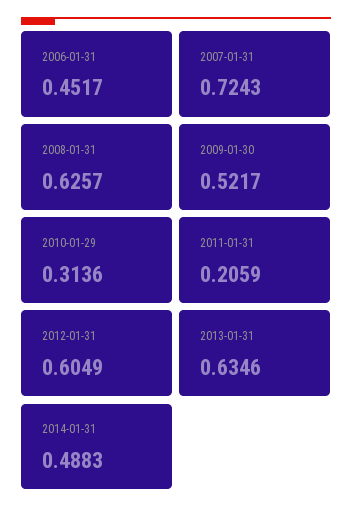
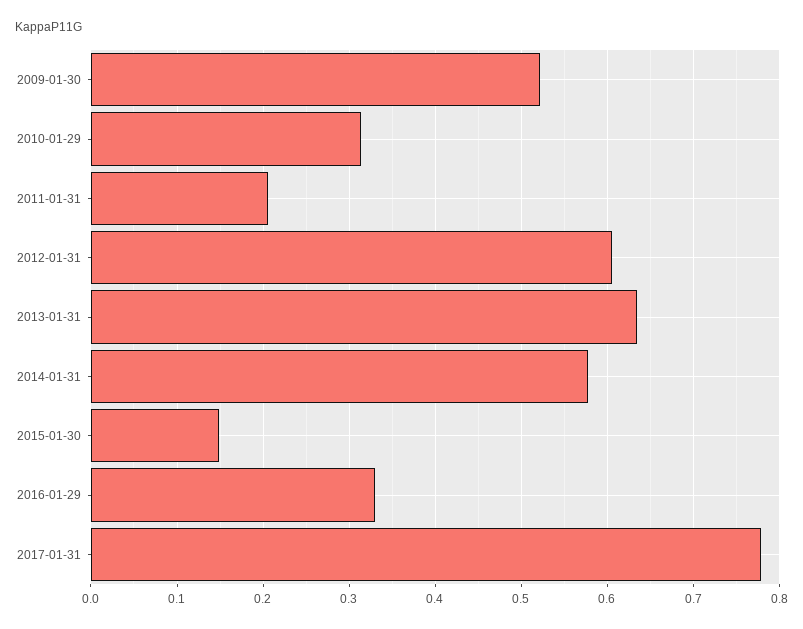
2006-01-31: 0.4517 -> none
2007-01-31: 0.7243 -> none
2008-01-31: 0.6257 -> none
2014-01-31: 0.4883 -> 0.58
2015-01-30: none -> 0.15
2016-01-29: none -> 0.33
2017-01-31: none -> 0.78

